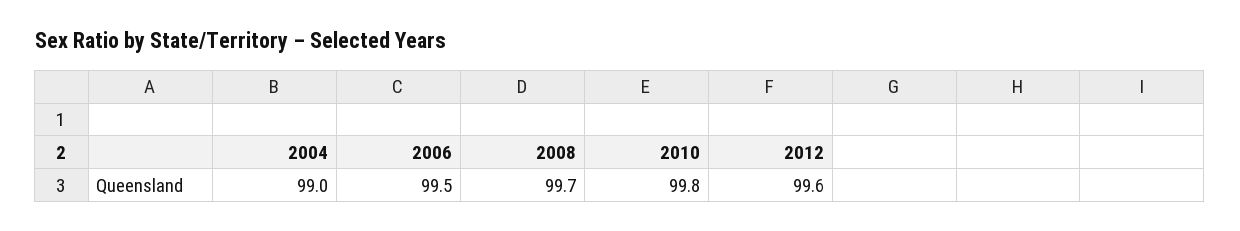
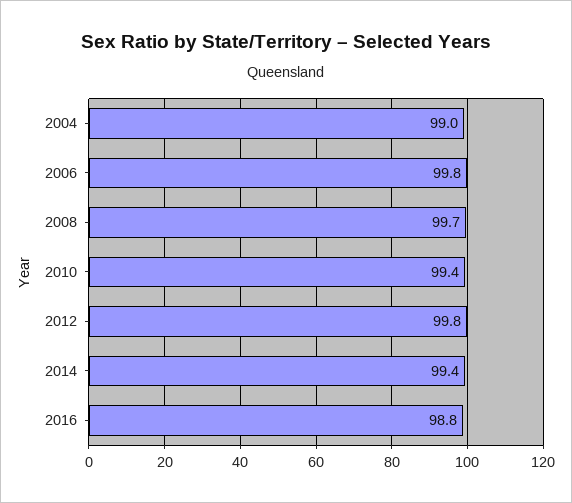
2006: 99.5 -> 99.8
2010: 99.8 -> 99.4
2012: 99.6 -> 99.8
2014: none -> 99.4
2016: none -> 98.8

